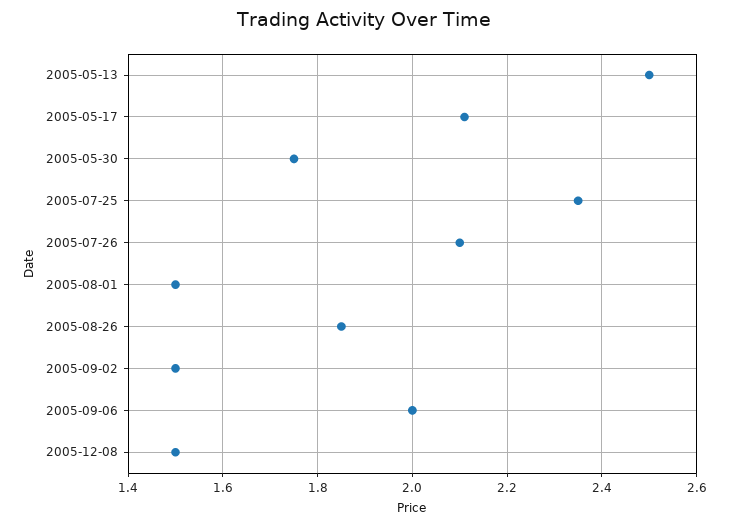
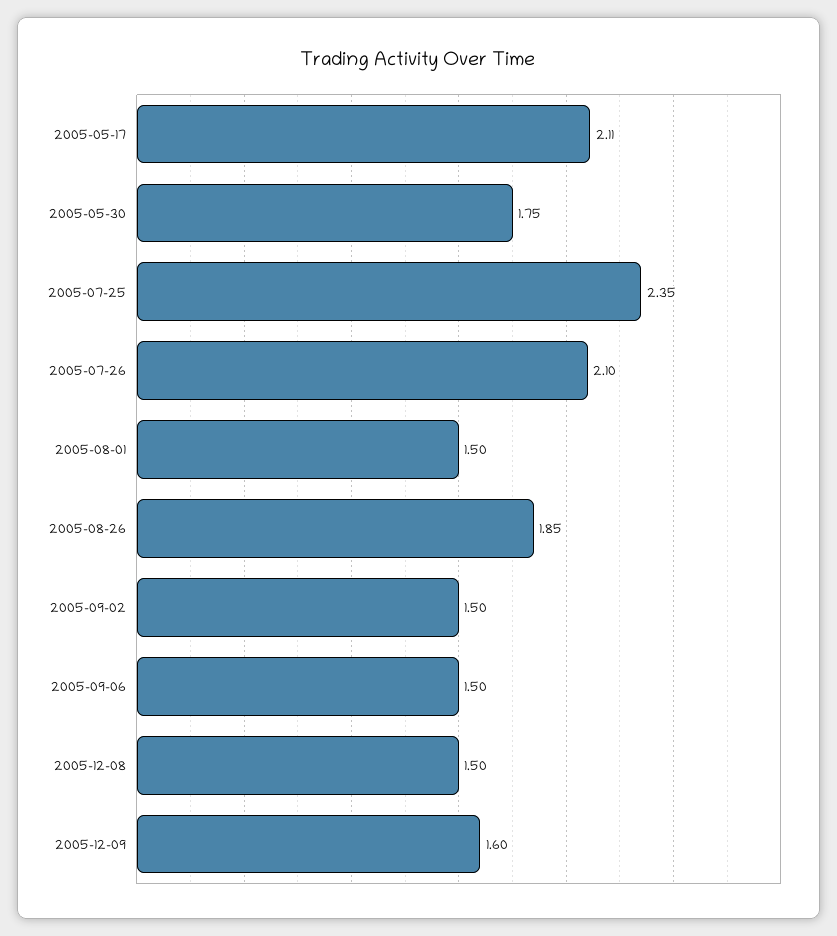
2005-05-13: 2.5 -> none
2005-09-06: 2 -> 1.5
2005-12-09: none -> 1.6

